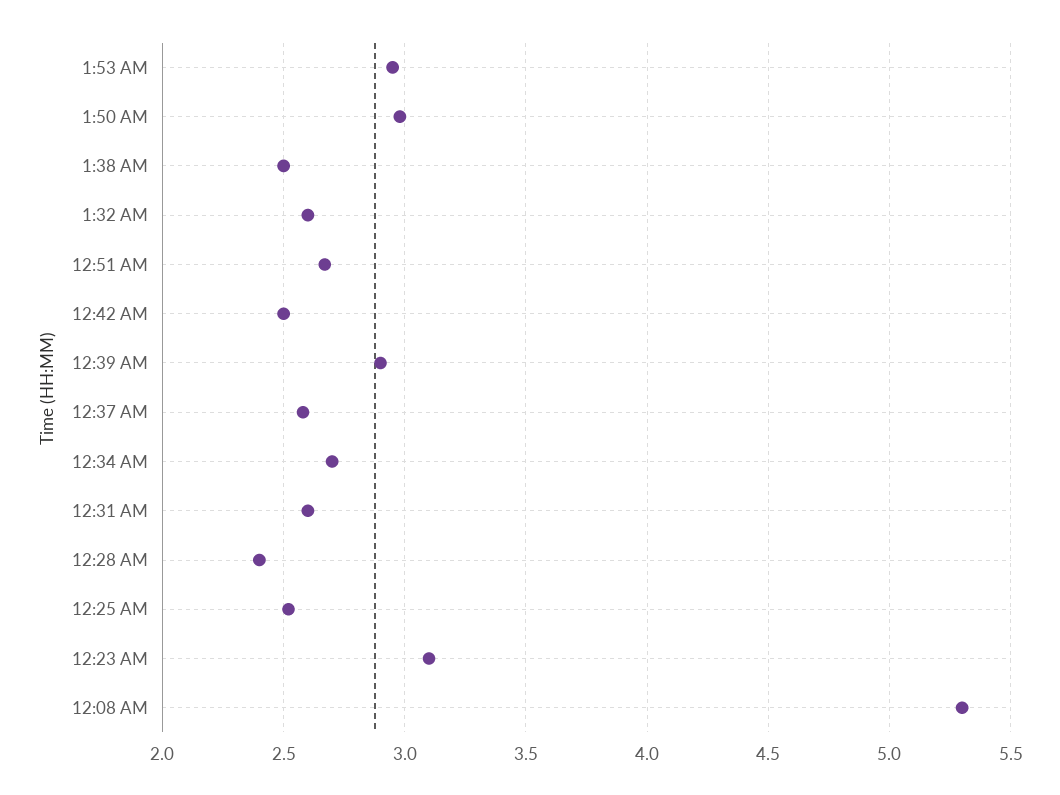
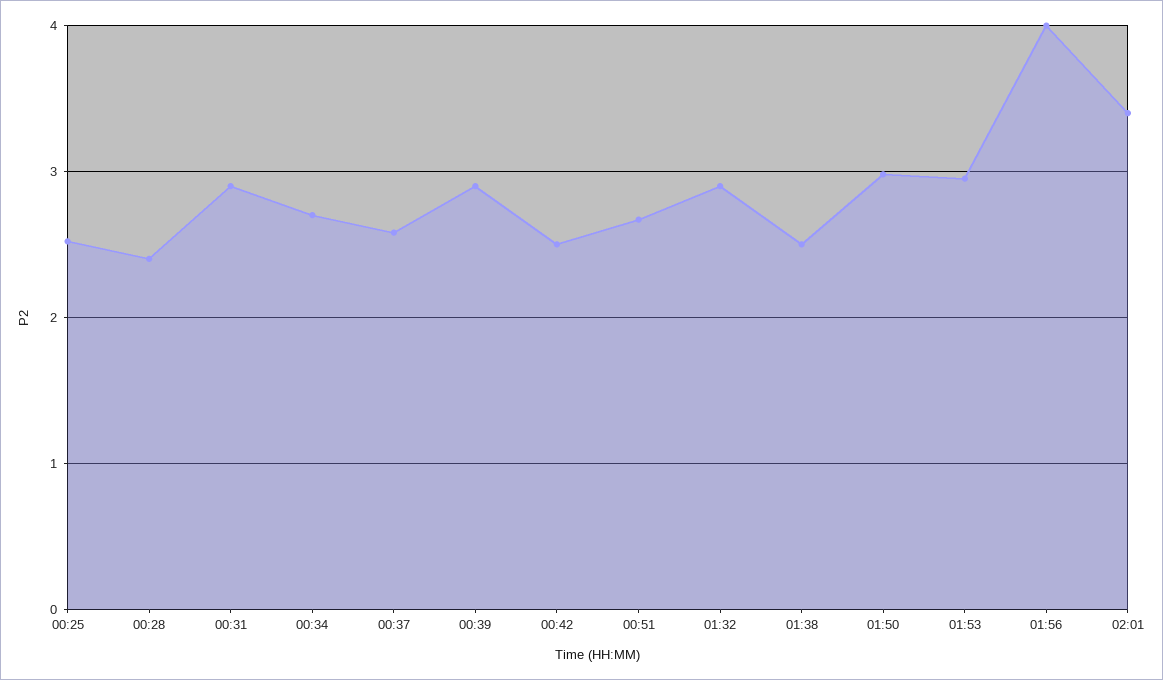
1:32 AM: 2.6 -> 2.9
12:31 AM: 2.6 -> 2.9
12:23 AM: 3.1 -> none
12:08 AM: 5.3 -> none
01:56: none -> 4
02:01: none -> 3.4

